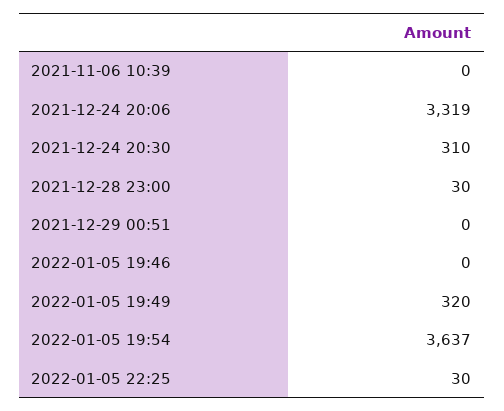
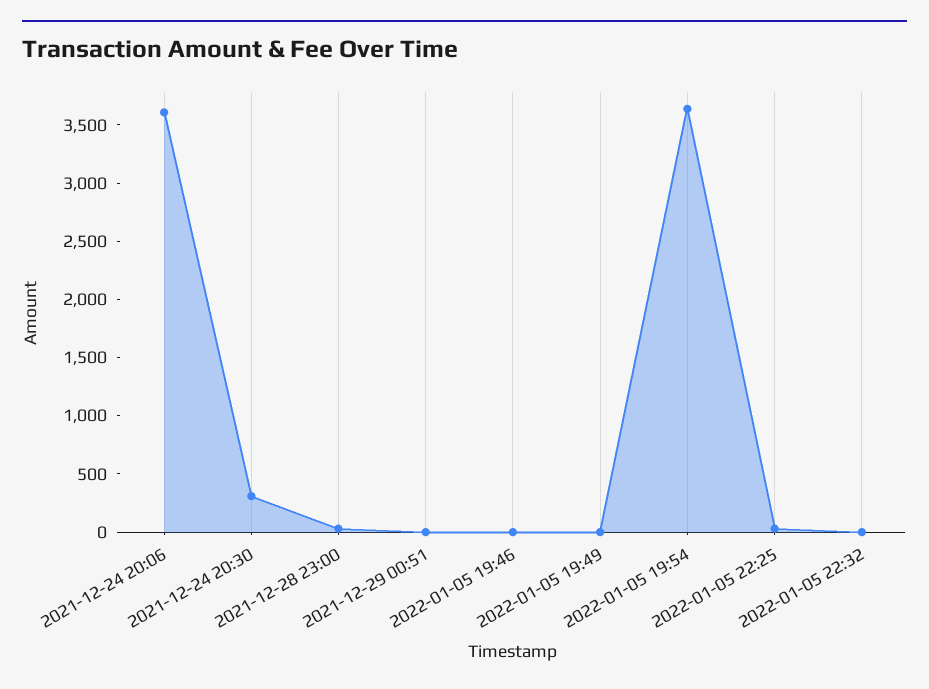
2021-11-06 10:39: 0 -> none
2021-12-24 20:06: 3319 -> 3600
2022-01-05 19:49: 320 -> 0
2022-01-05 22:32: none -> 0

